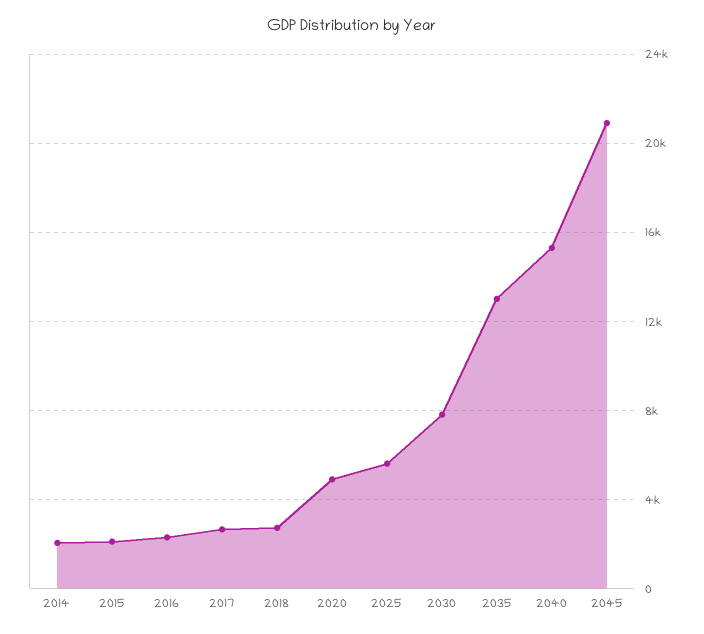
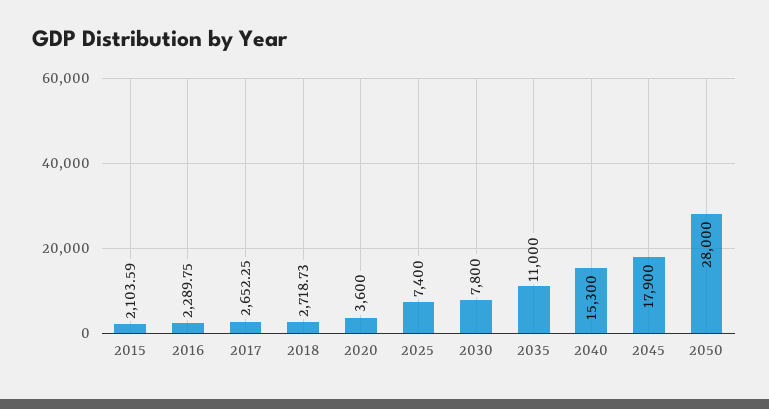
2014: 2000 -> none
2020: 5000 -> 3600
2025: 5500 -> 7400
2035: 13000 -> 11000
2045: 21000 -> 17900
2050: none -> 28000

